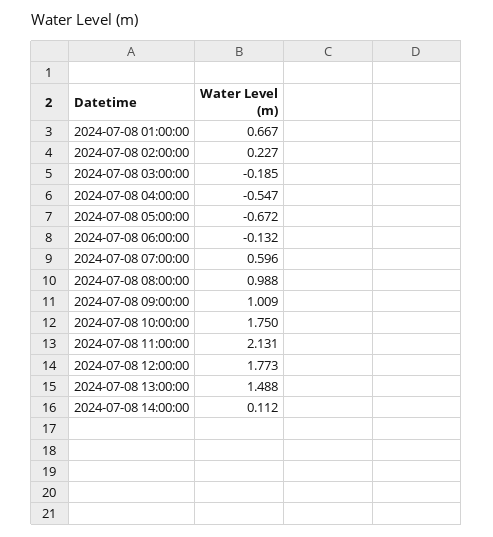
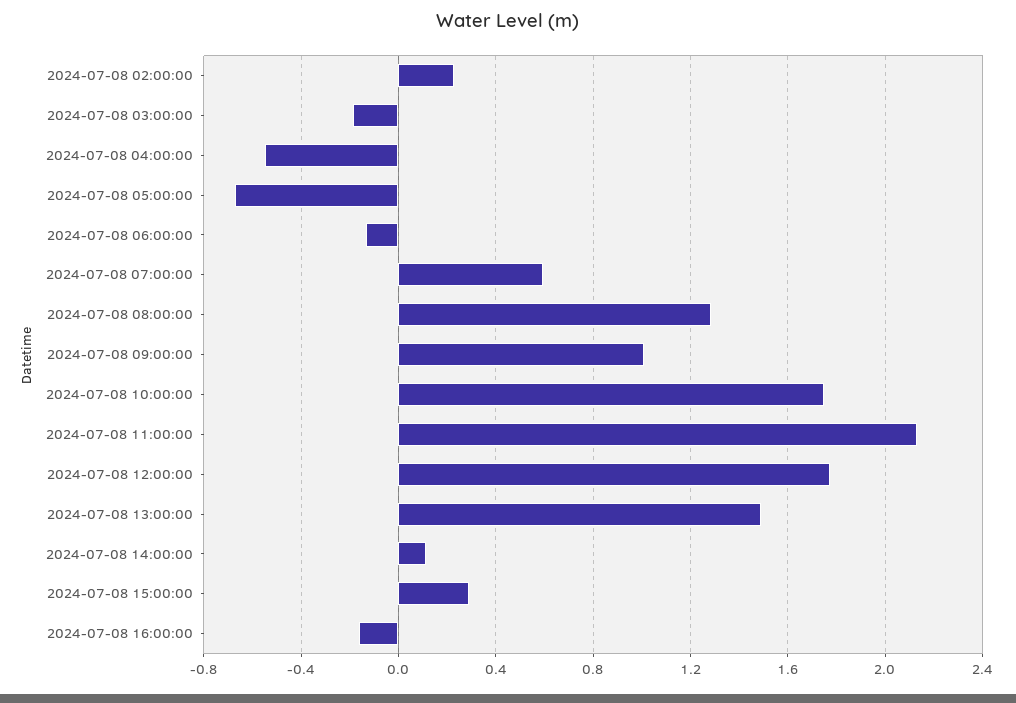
2024-07-08 01:00:00: 0.667 -> none
2024-07-08 08:00:00: 0.988 -> 1.3
2024-07-08 15:00:00: none -> 0.3
2024-07-08 16:00:00: none -> -0.15

